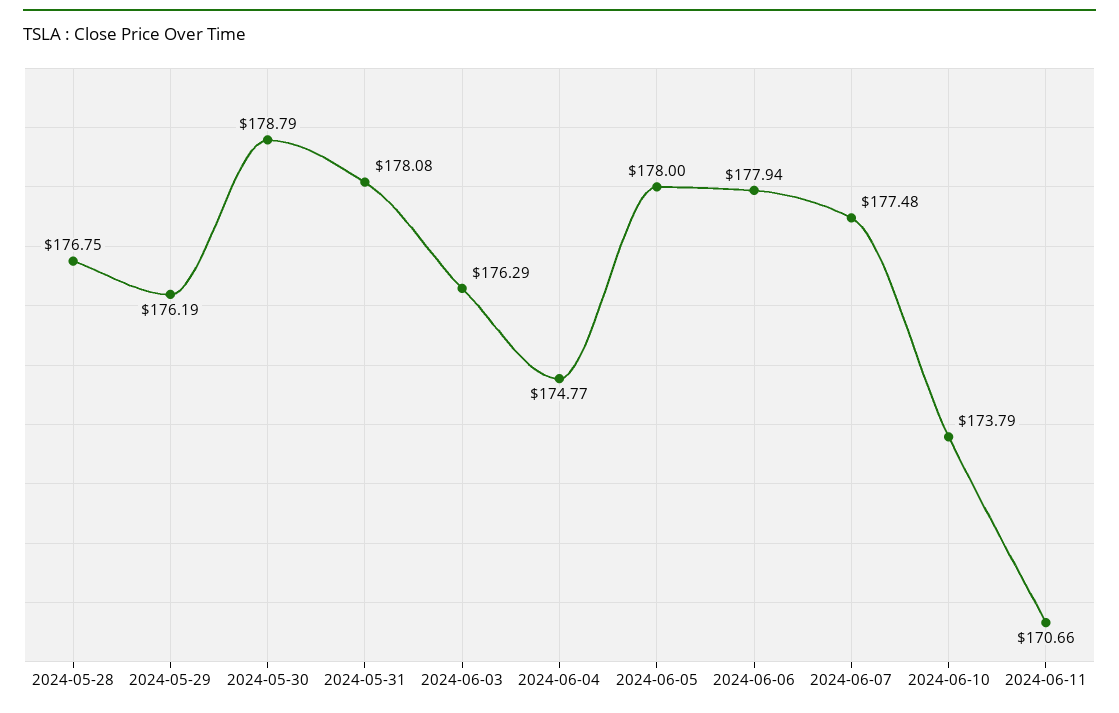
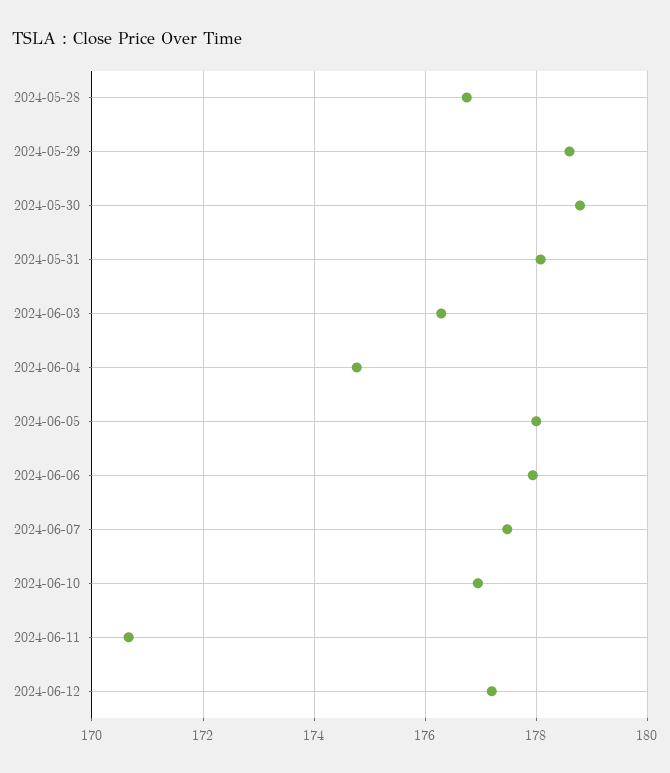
2024-05-29: 176.19 -> 178.6
2024-06-10: 173.79 -> 177
2024-06-12: none -> 177.2

